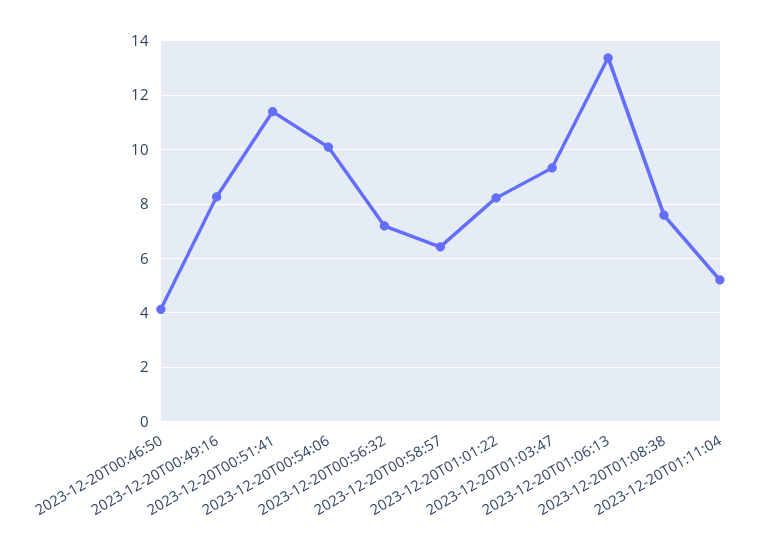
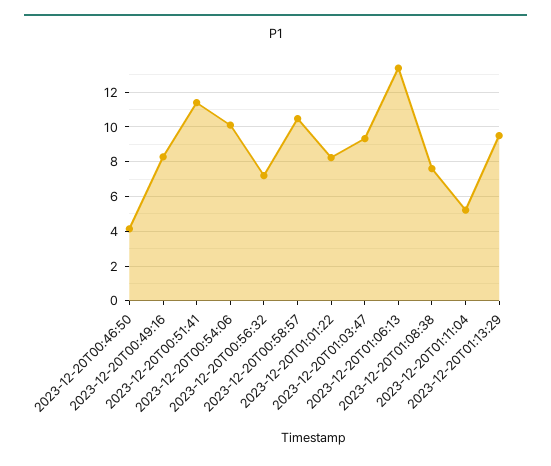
2023-12-20T00:58:57: 6.5 -> 10.5
2023-12-20T01:13:29: none -> 9.5

